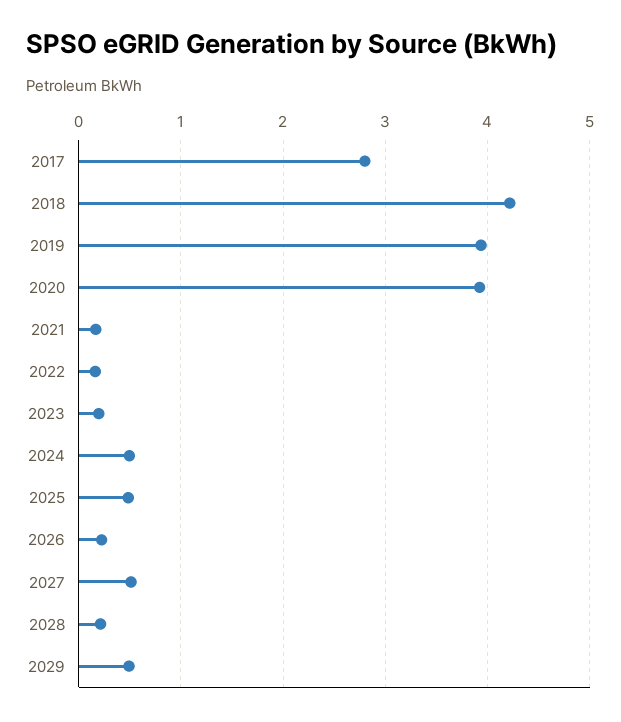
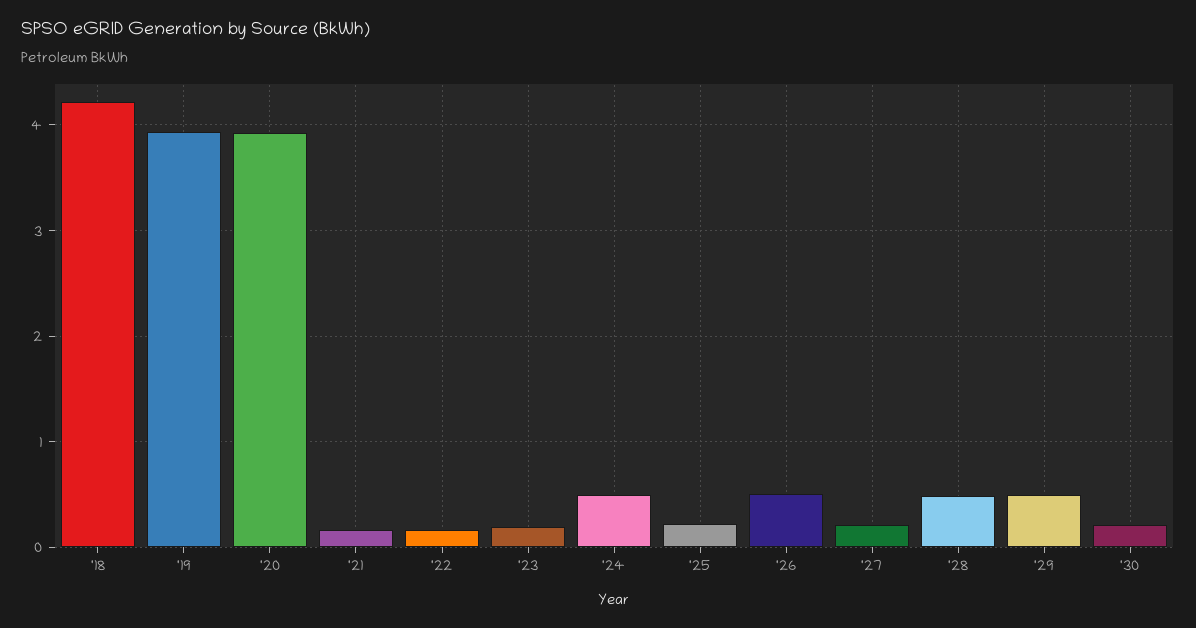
2017: 2.8 -> none
2025: 0.5 -> 0.2
2026: 0.2 -> 0.5
2027: 0.5 -> 0.2
2028: 0.2 -> 0.5
'30: none -> 0.2

